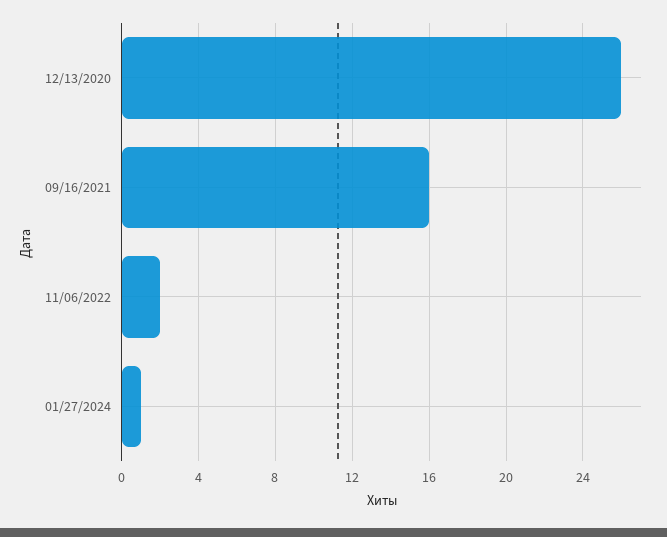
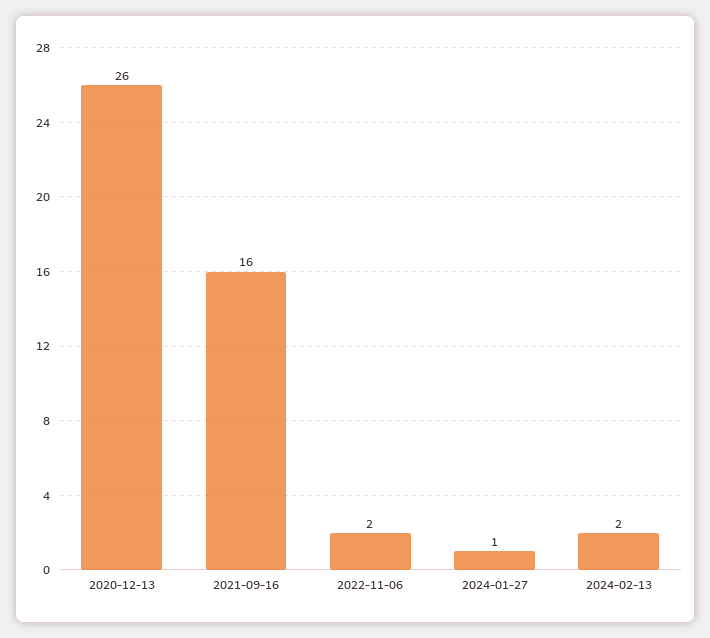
2024-02-13: none -> 2

